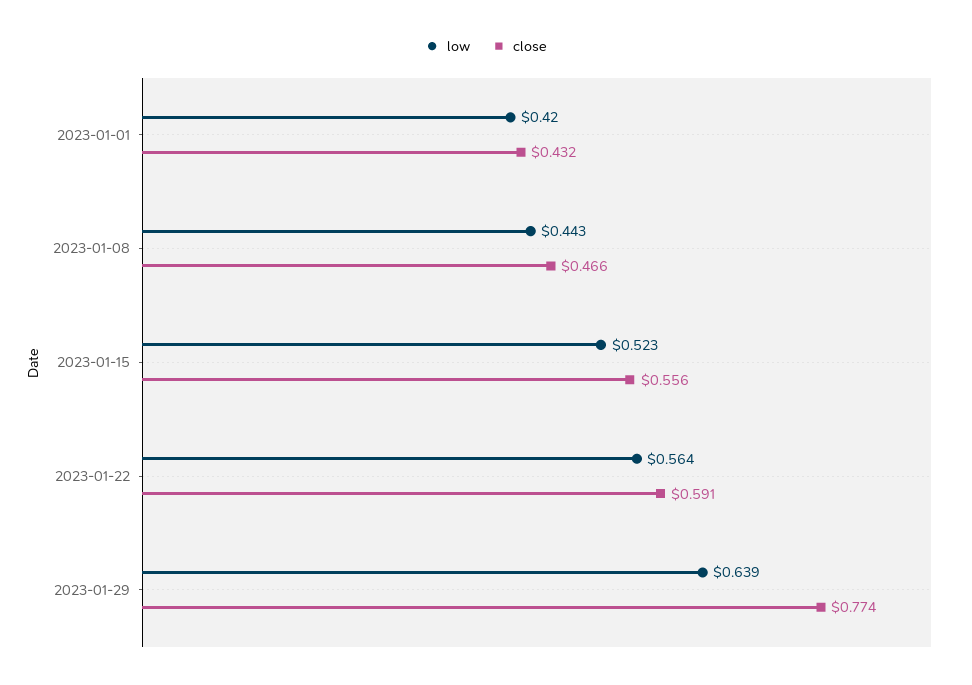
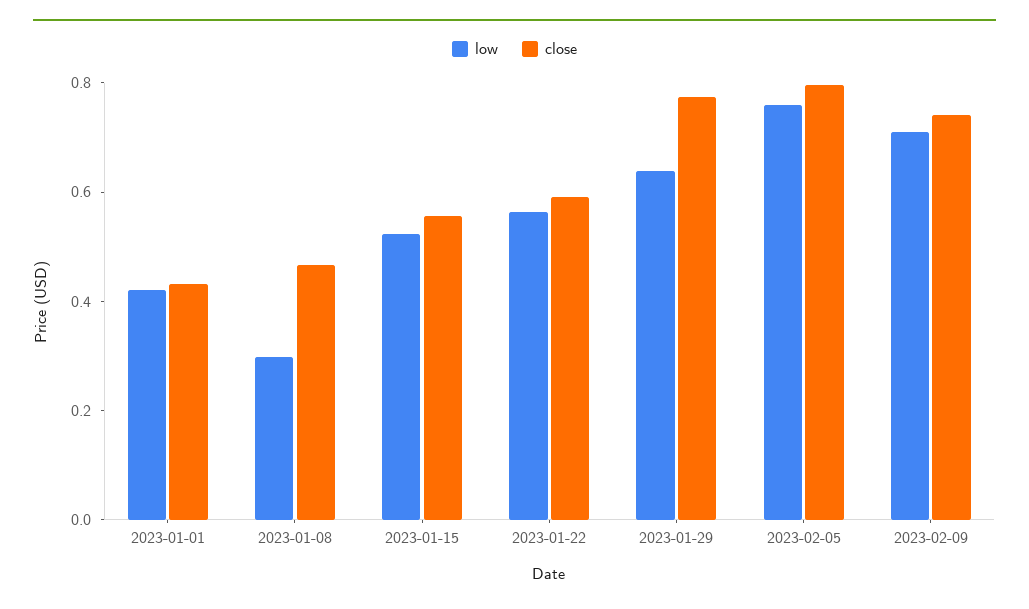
low, 2023-01-08: 0.443 -> 0.3
low, 2023-02-05: none -> 0.75
close, 2023-02-05: none -> 0.8
low, 2023-02-09: none -> 0.7
close, 2023-02-09: none -> 0.75

